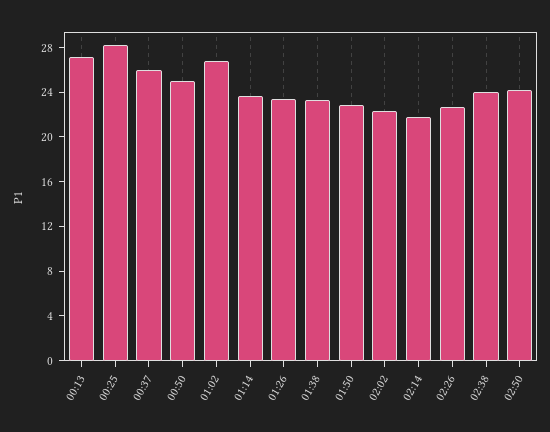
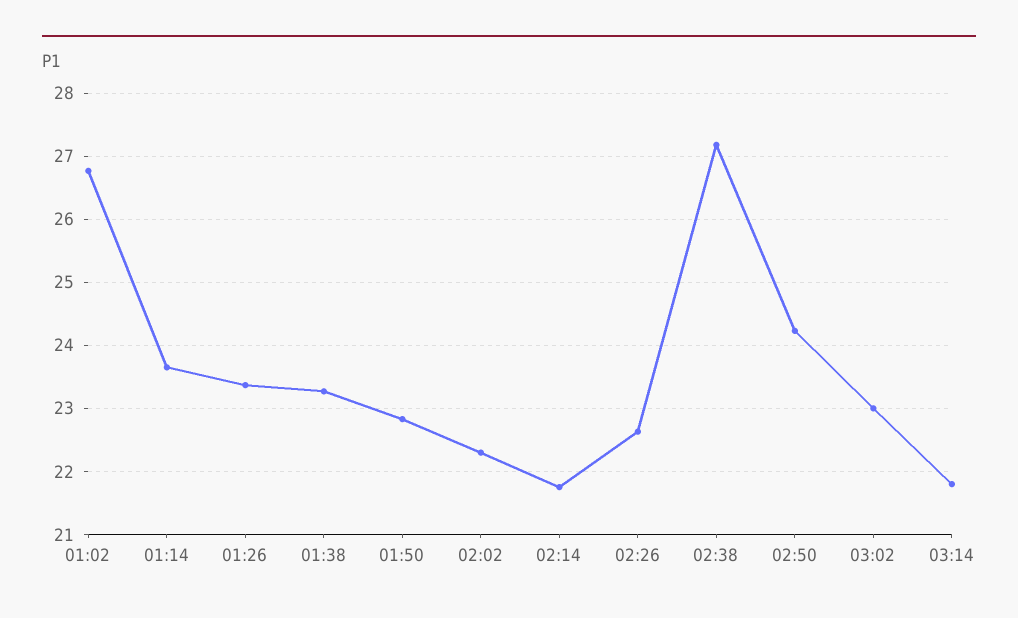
00:13: 27 -> none
00:25: 28 -> none
00:37: 26 -> none
00:50: 25 -> none
02:38: 24 -> 27.2
03:02: none -> 23
03:14: none -> 21.8

